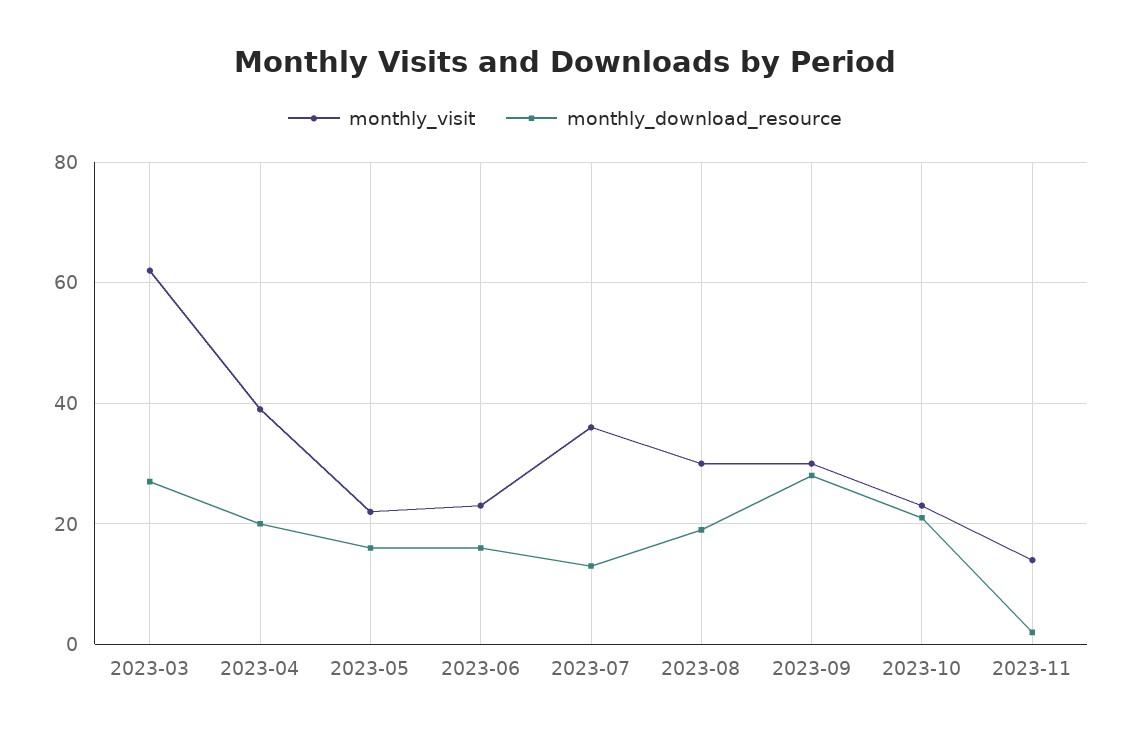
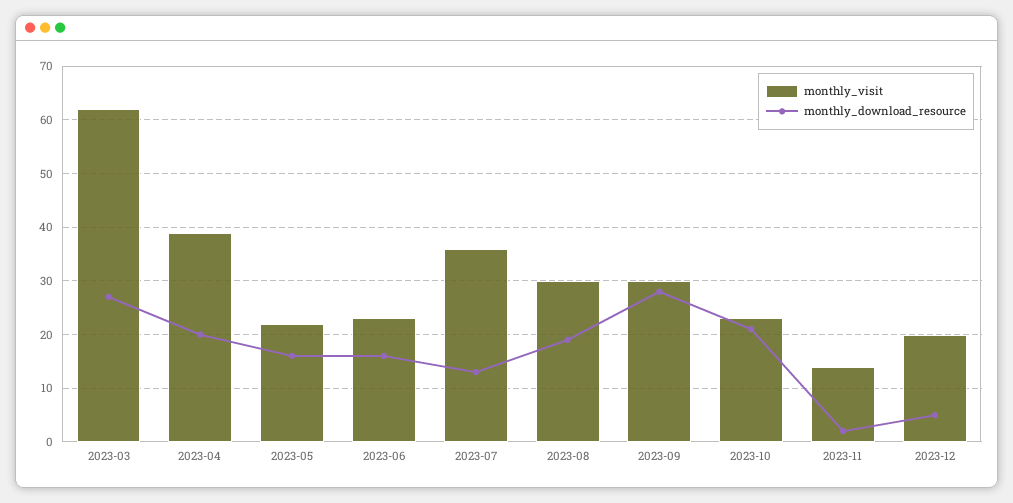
monthly_visit, 2023-12: none -> 20
monthly_download_resource, 2023-12: none -> 5

